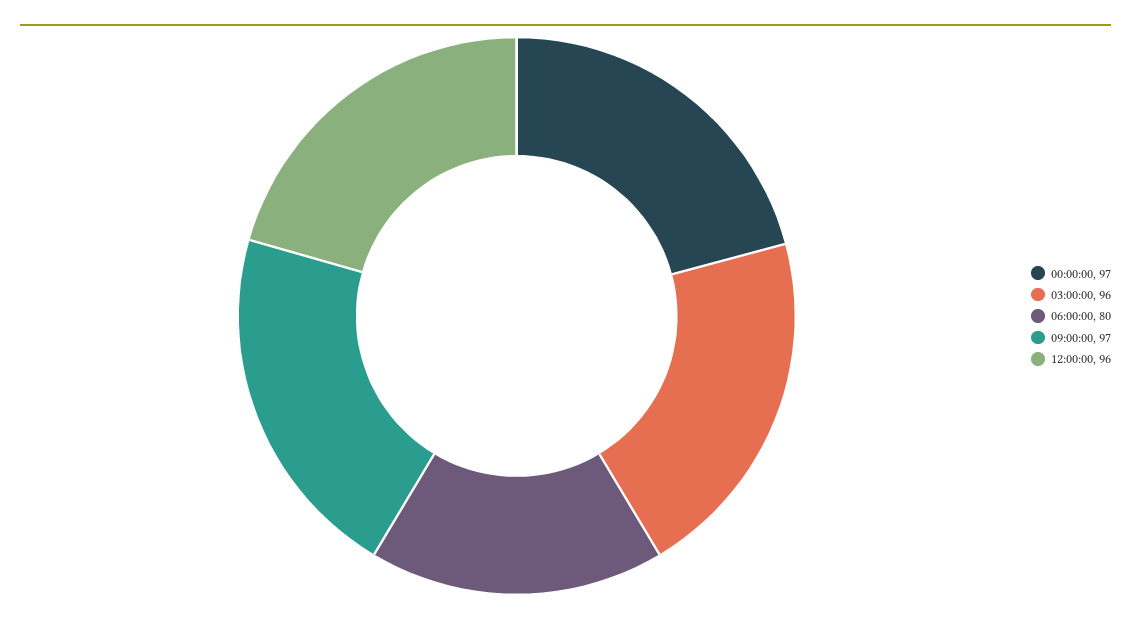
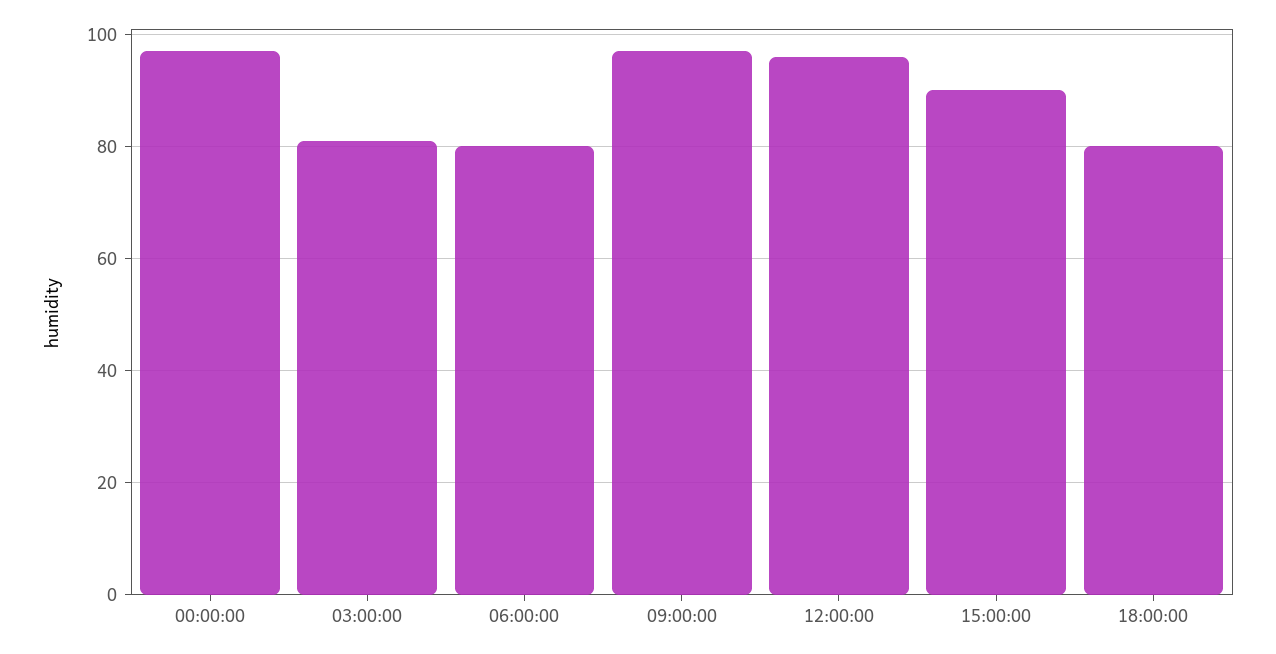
03:00:00: 96 -> 80
15:00:00: none -> 90
18:00:00: none -> 80

